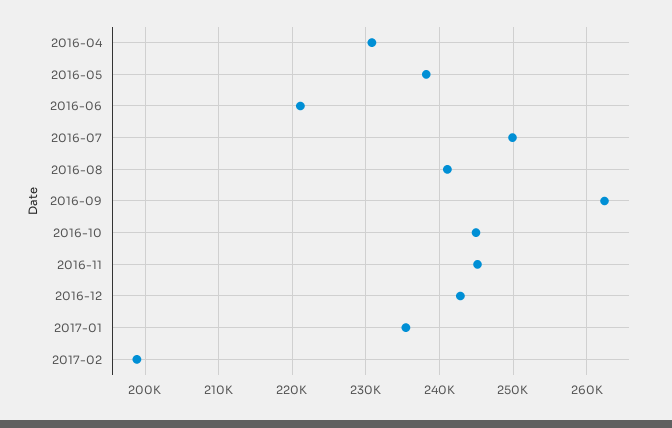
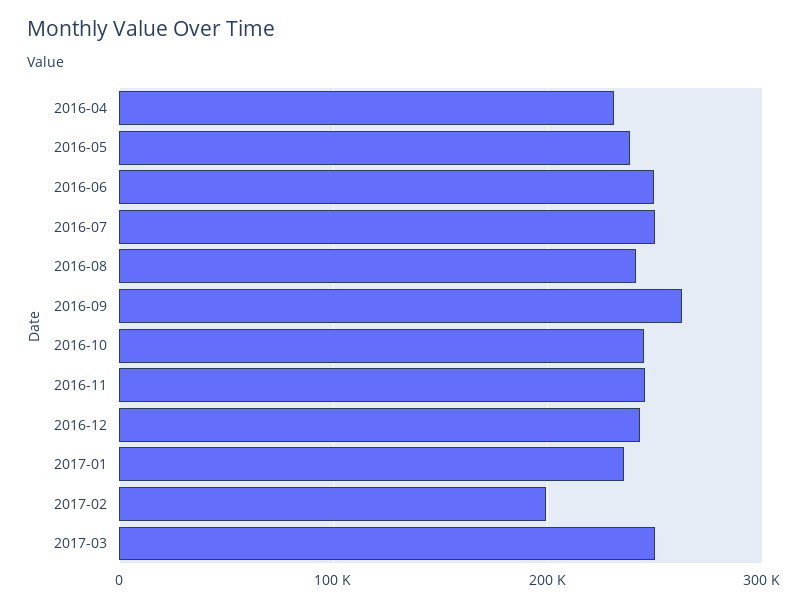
2016-06: 221000 -> 250000
2017-03: none -> 250000

